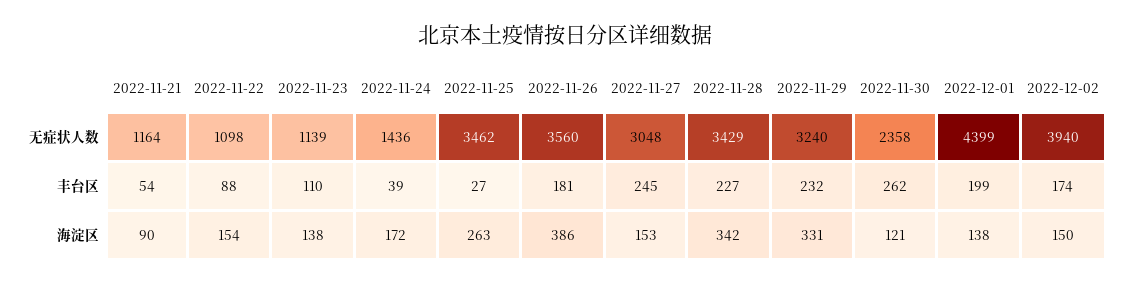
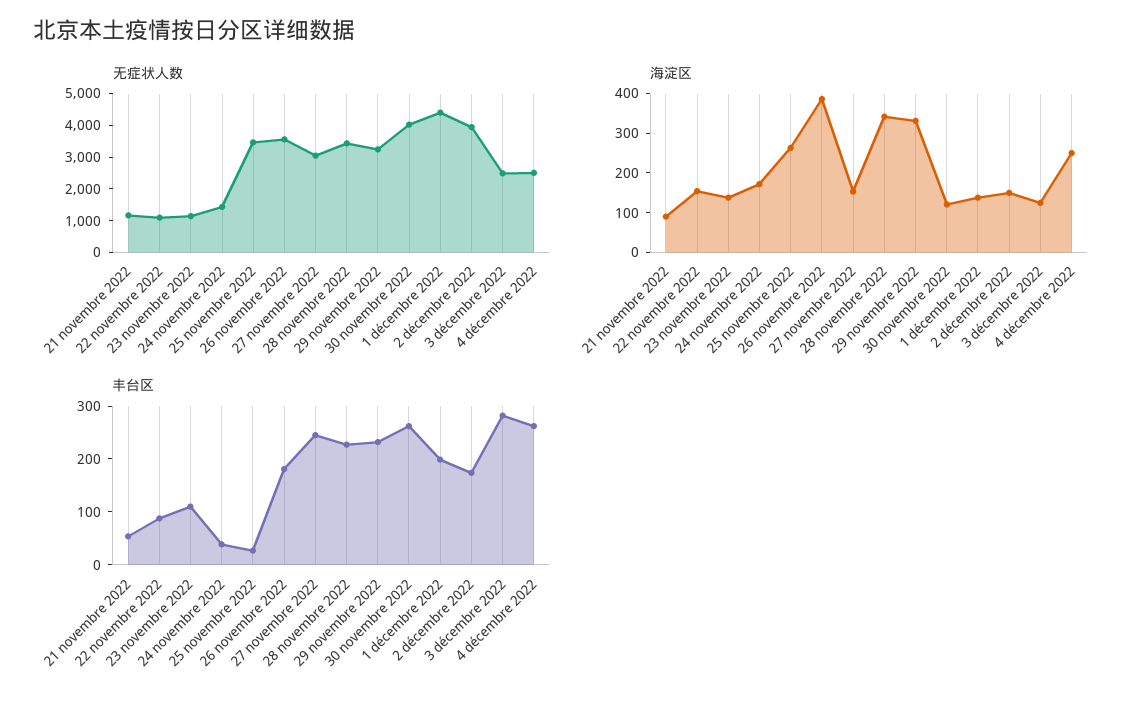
无症状人数, 2022-11-30: 2358 -> 4000
无症状人数, 3 décembre 2022: none -> 2500
无症状人数, 4 décembre 2022: none -> 2500
海淀区, 3 décembre 2022: none -> 125
海淀区, 4 décembre 2022: none -> 250
丰台区, 3 décembre 2022: none -> 280
丰台区, 4 décembre 2022: none -> 260

